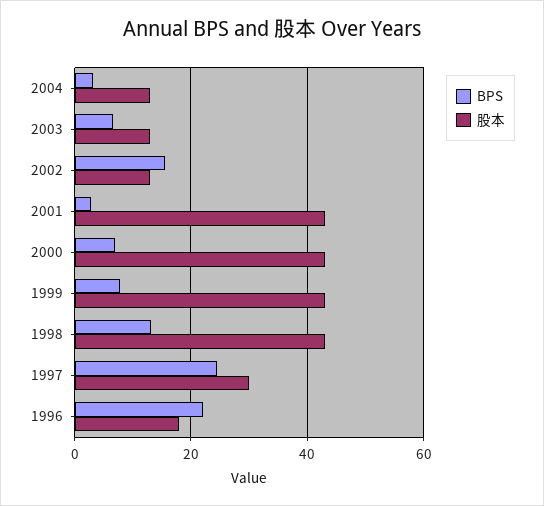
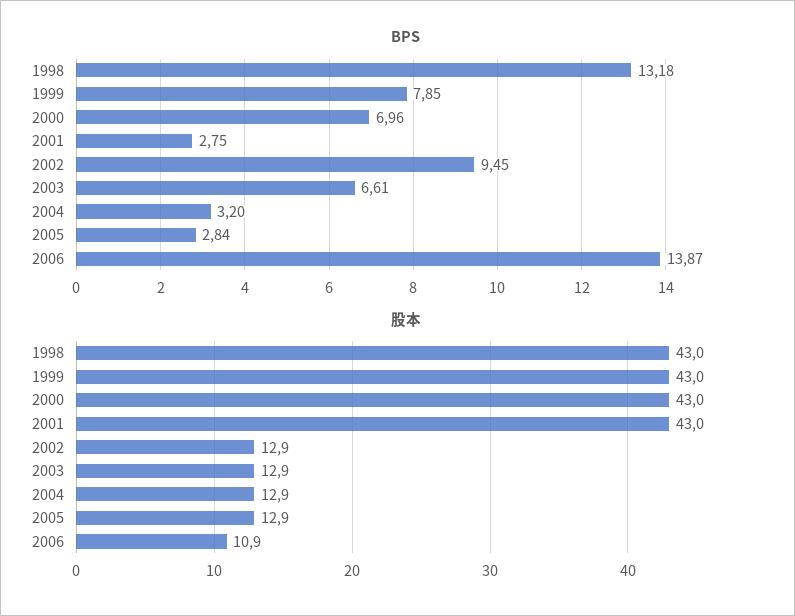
BPS, 2002: 16 -> 9.45
BPS, 1997: 24 -> none
股本, 1997: 30 -> none
BPS, 1996: 22 -> none
股本, 1996: 18 -> none
BPS, 2005: none -> 2.84
BPS, 2006: none -> 13.87
股本, 2005: none -> 12.9
股本, 2006: none -> 10.9

